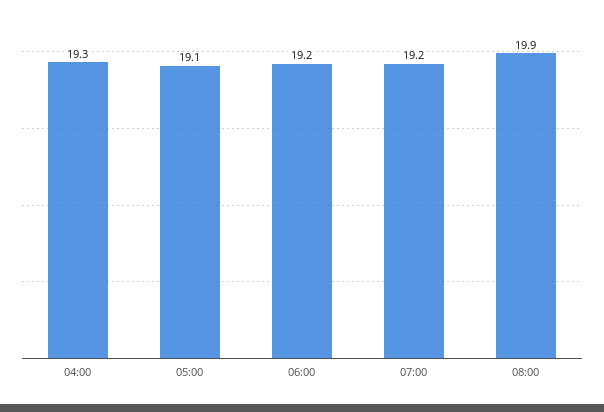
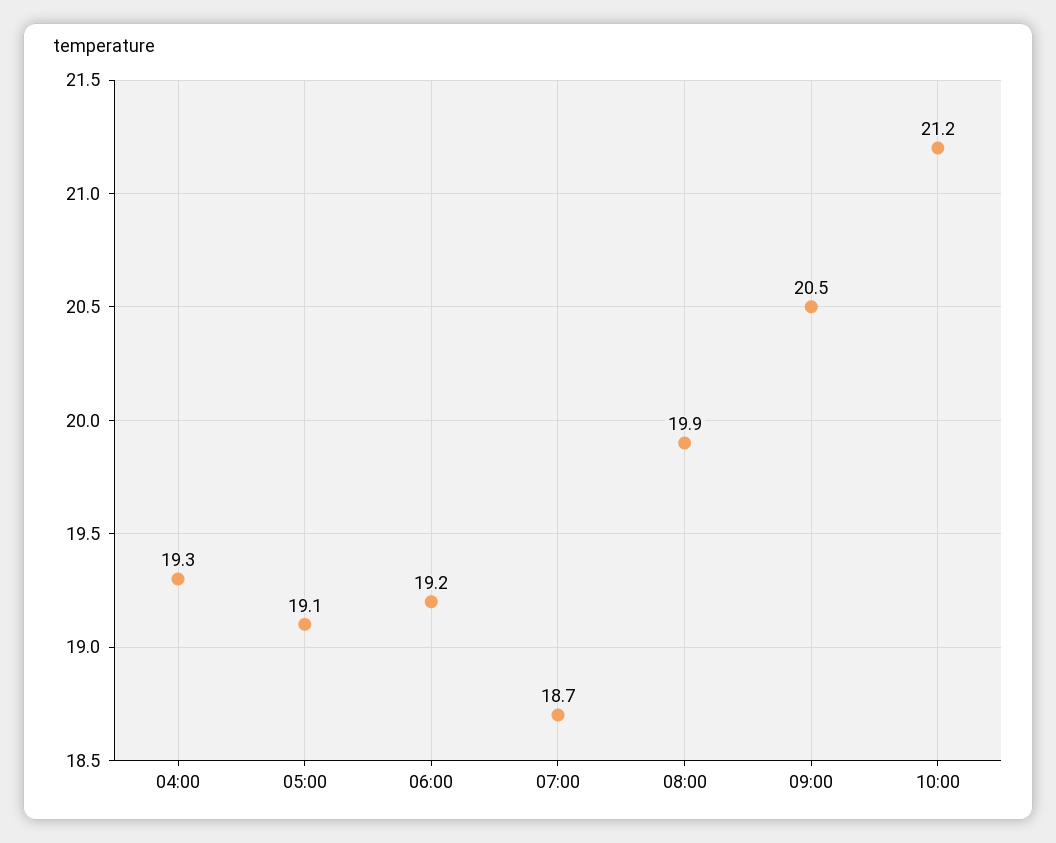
07:00: 19.2 -> 18.7
09:00: none -> 20.5
10:00: none -> 21.2

